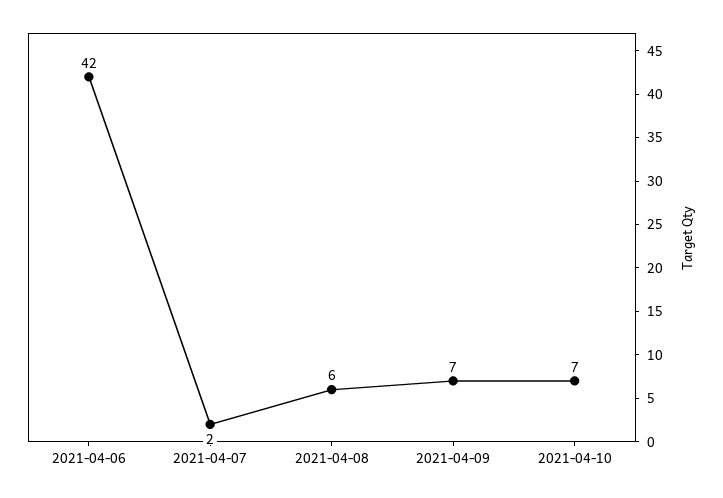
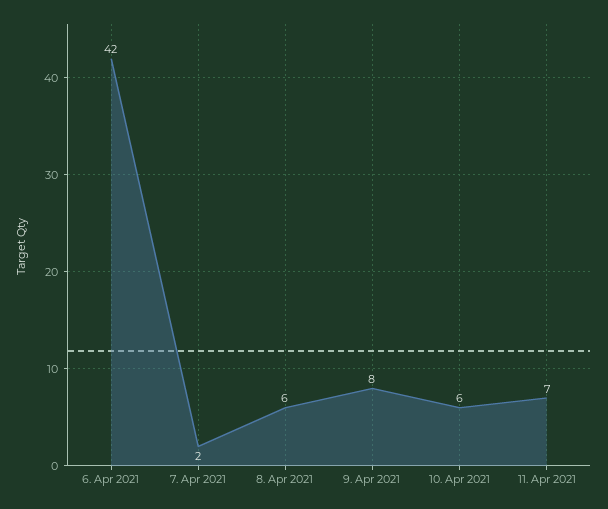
2021-04-09: 7 -> 8
2021-04-10: 7 -> 6
11. Apr 2021: none -> 7

